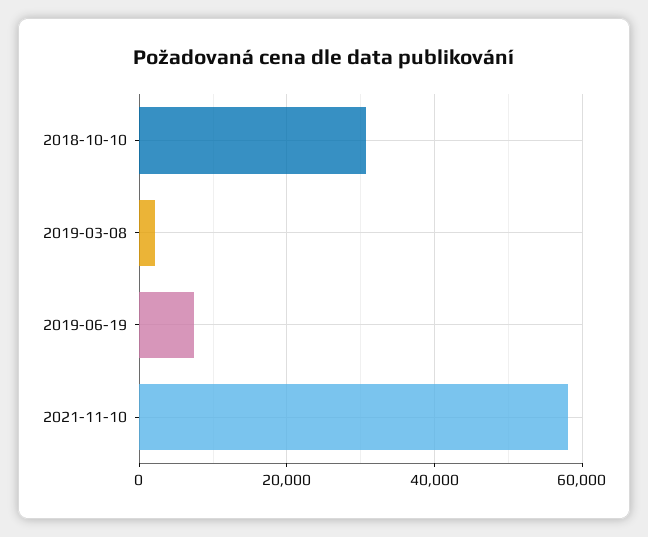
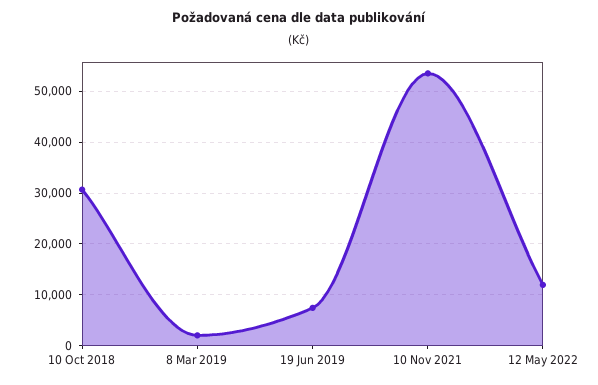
2021-11-10: 58000 -> 54000
12 May 2022: none -> 12000

